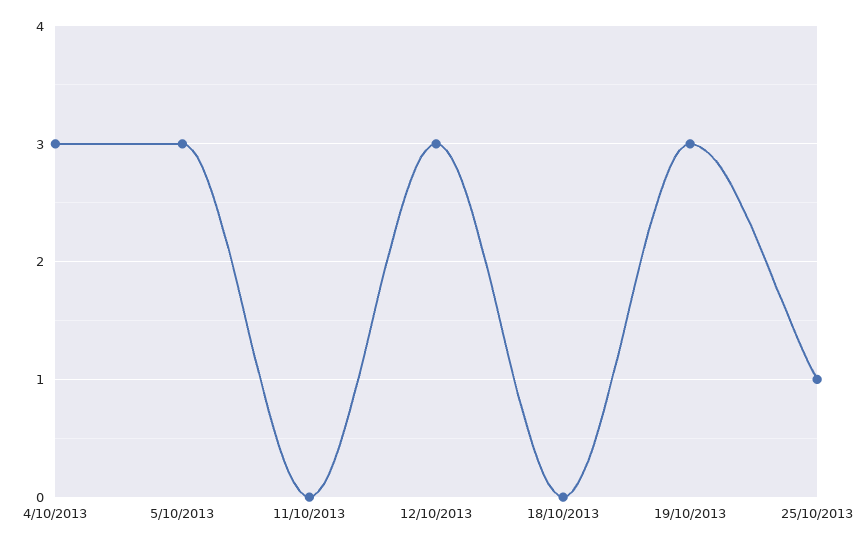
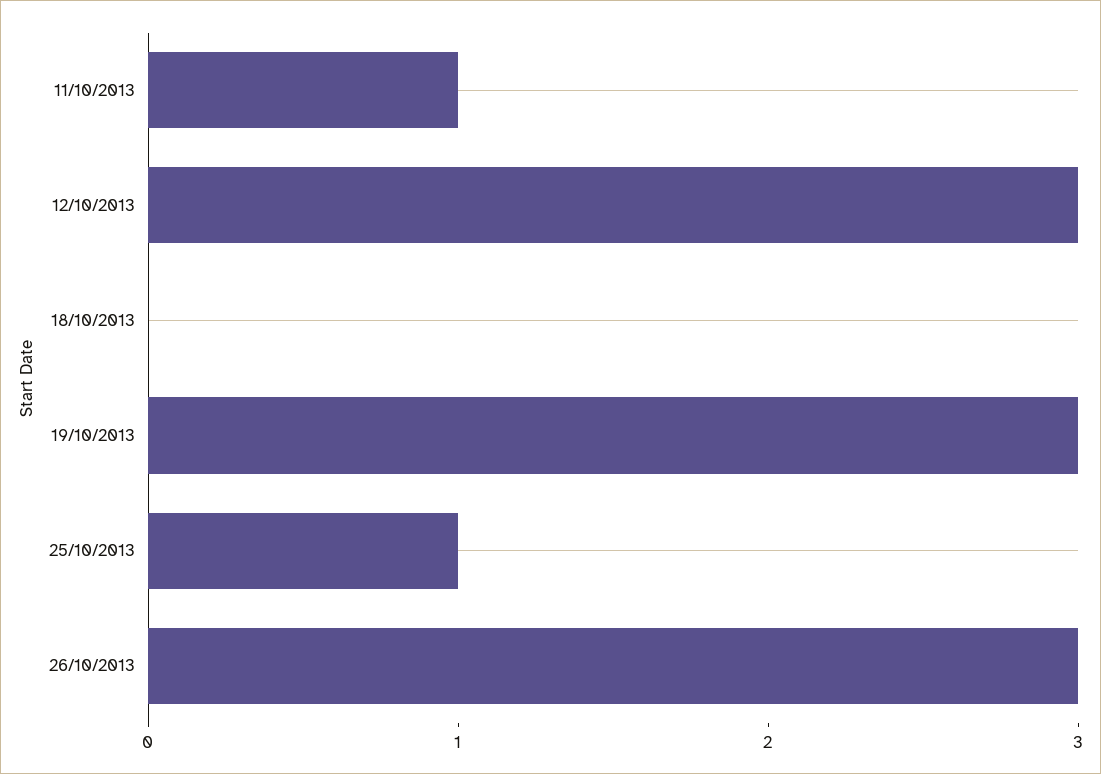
4/10/2013: 3 -> none
5/10/2013: 3 -> none
11/10/2013: 0 -> 1
26/10/2013: none -> 3

